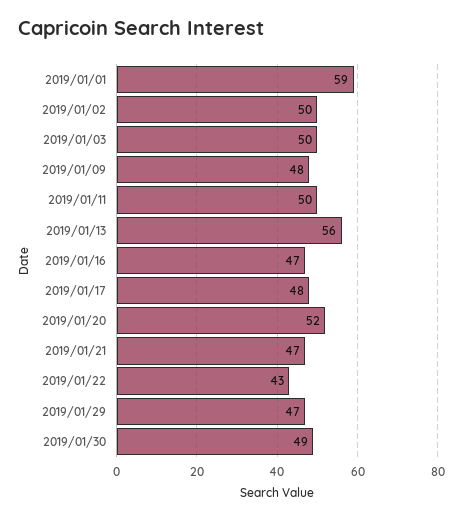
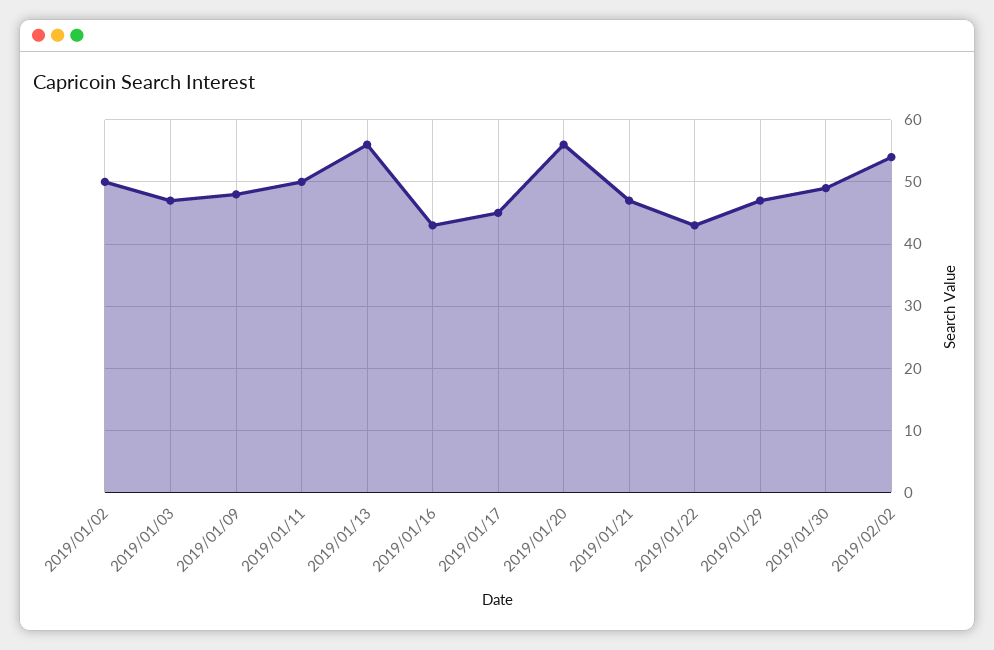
2019/01/01: 59 -> none
2019/01/03: 50 -> 47
2019/01/16: 47 -> 43
2019/01/17: 48 -> 45
2019/01/20: 52 -> 56
2019/02/02: none -> 54

